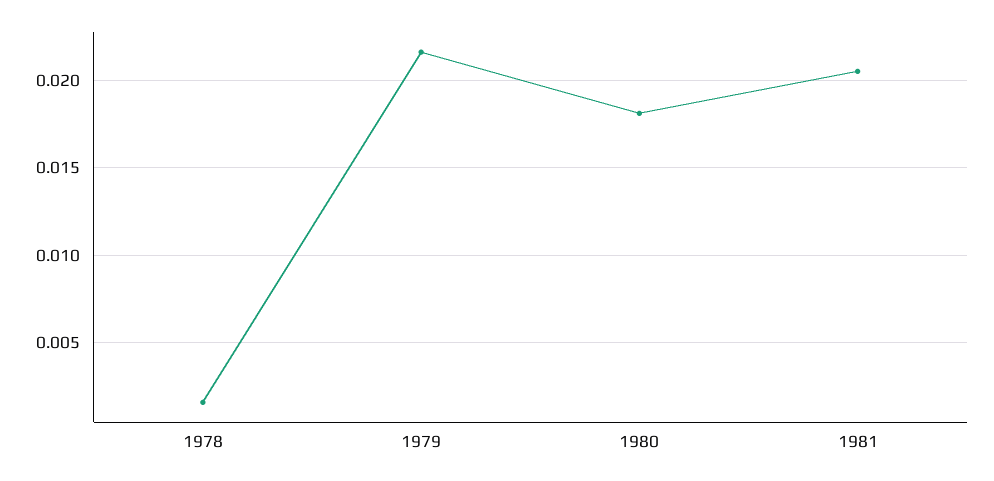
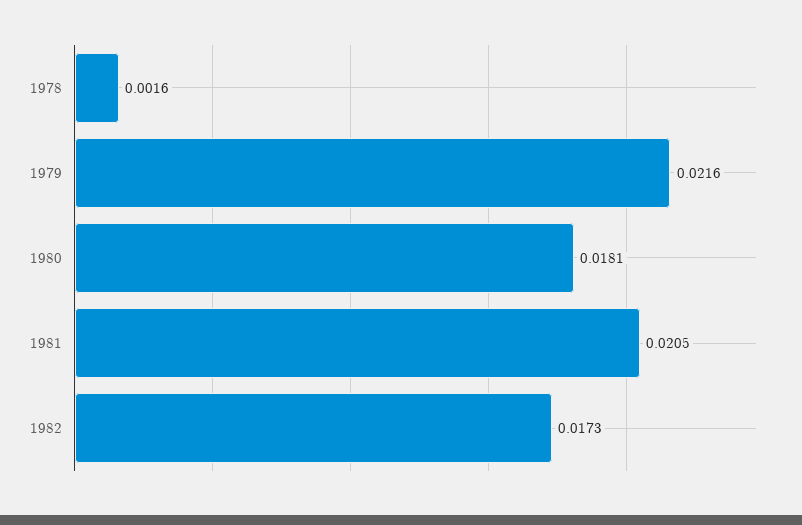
1982: none -> 0.0173

